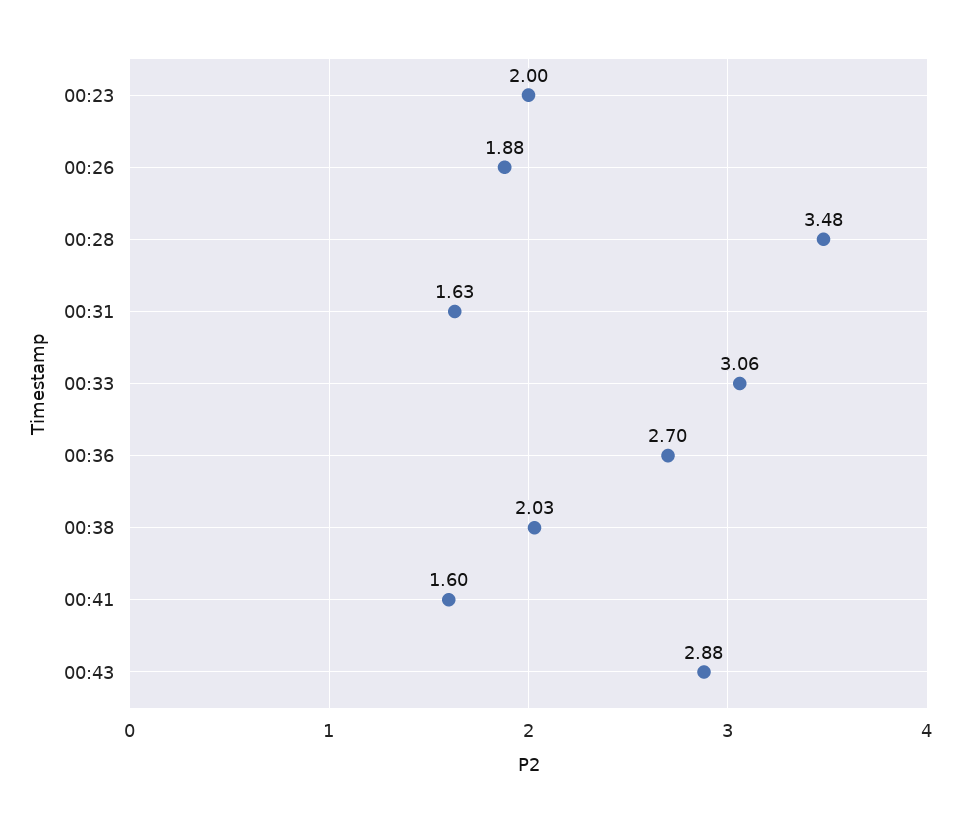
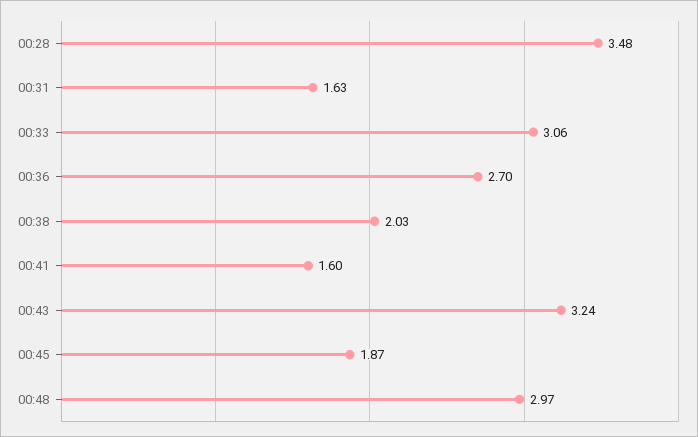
00:23: 2 -> none
00:26: 1.88 -> none
00:43: 2.88 -> 3.24
00:45: none -> 1.87
00:48: none -> 2.97

